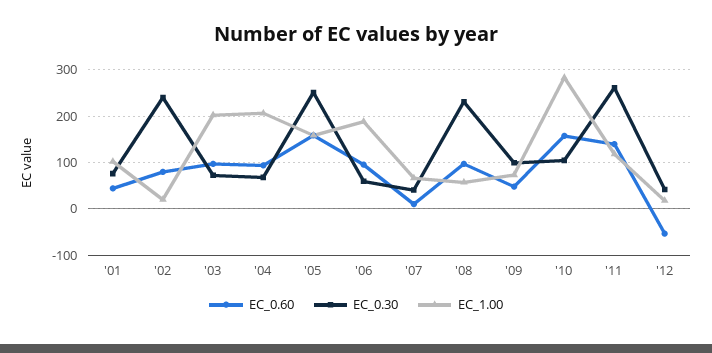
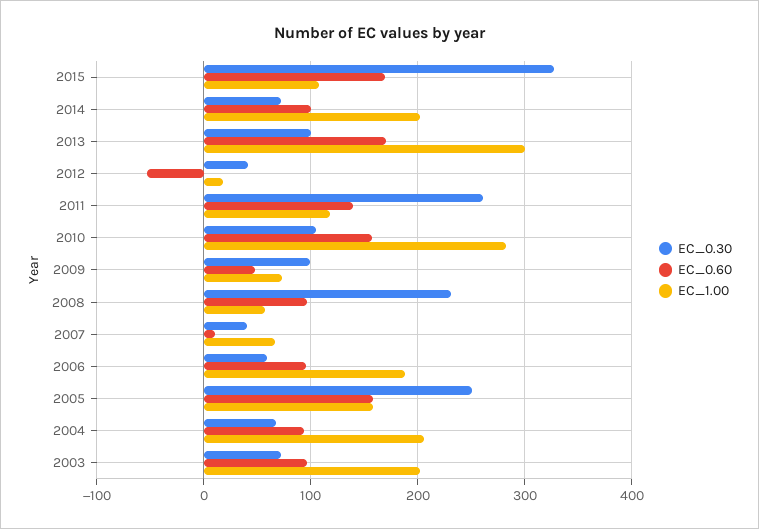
EC_0.60, '01: 40 -> none
EC_0.30, '01: 80 -> none
EC_1.00, '01: 100 -> none
EC_0.60, '02: 80 -> none
EC_0.30, '02: 240 -> none
EC_1.00, '02: 20 -> none
EC_0.30, 2015: none -> 330
EC_0.60, 2015: none -> 170
EC_1.00, 2015: none -> 110
EC_0.30, 2014: none -> 70
EC_0.60, 2014: none -> 100
EC_1.00, 2014: none -> 200
EC_0.30, 2013: none -> 100
EC_0.60, 2013: none -> 170
EC_1.00, 2013: none -> 300

